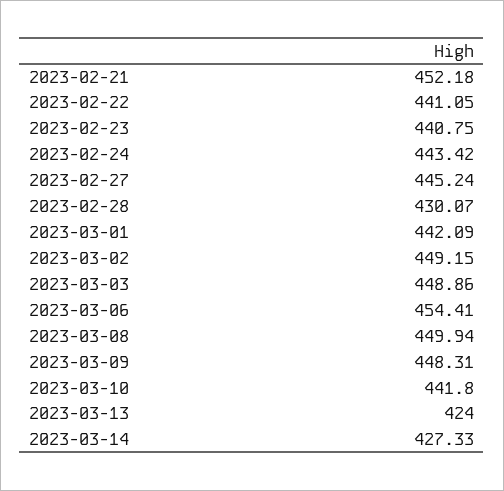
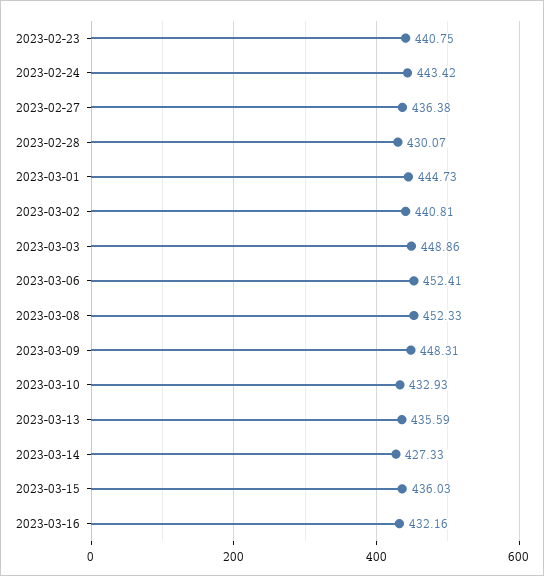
2023-02-21: 452.18 -> none
2023-02-22: 441.05 -> none
2023-02-27: 445.24 -> 436.38
2023-03-01: 442.09 -> 444.73
2023-03-02: 449.15 -> 440.81
2023-03-06: 454.41 -> 452.41
2023-03-08: 449.94 -> 452.33
2023-03-10: 441.8 -> 432.93
2023-03-13: 424 -> 435.59
2023-03-15: none -> 436.03
2023-03-16: none -> 432.16

